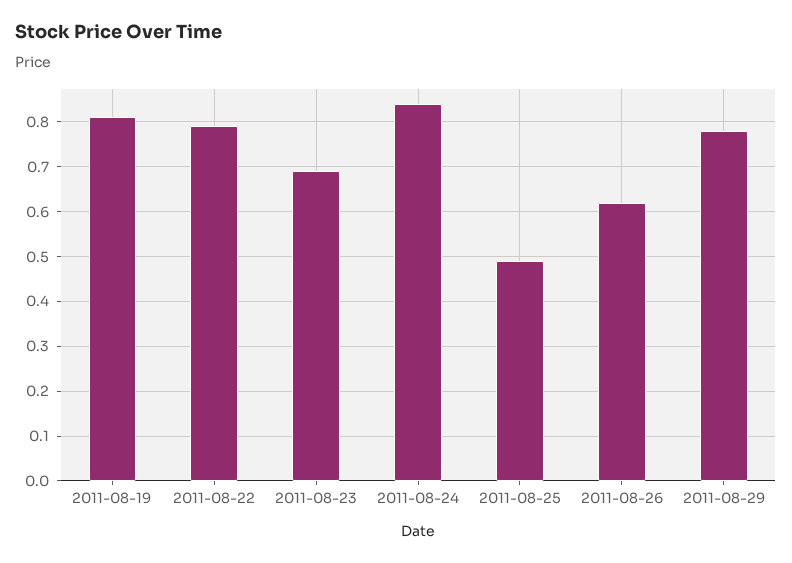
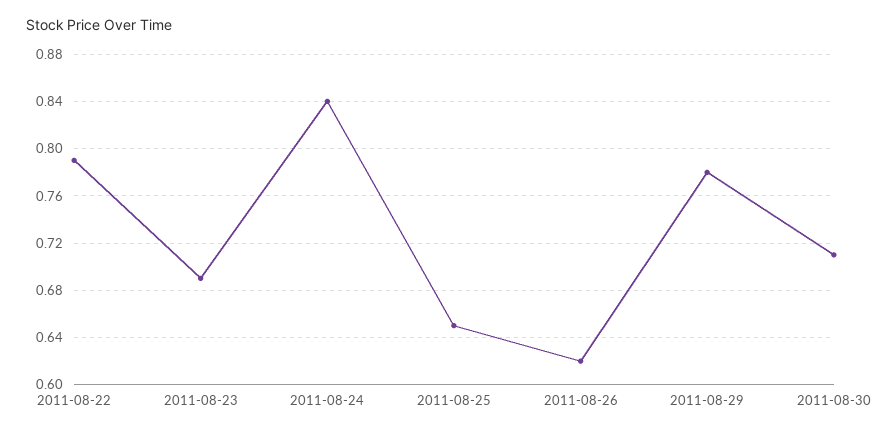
2011-08-19: 0.8 -> none
2011-08-25: 0.5 -> 0.65
2011-08-30: none -> 0.71

